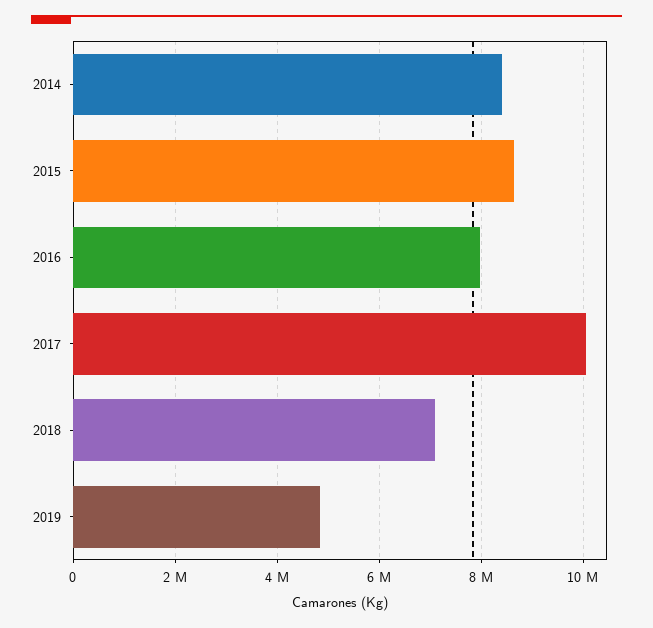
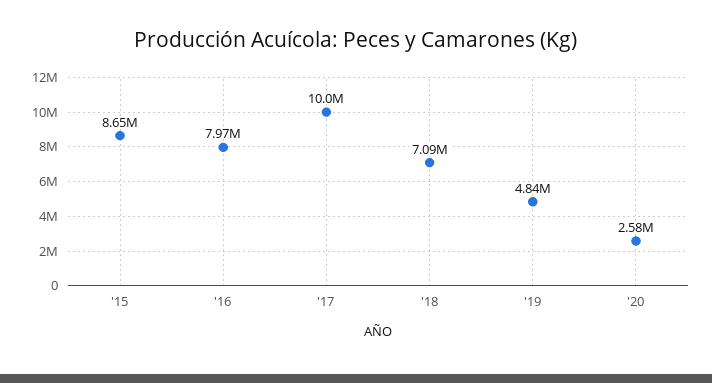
2014: 8400000 -> none
'20: none -> 2580000

